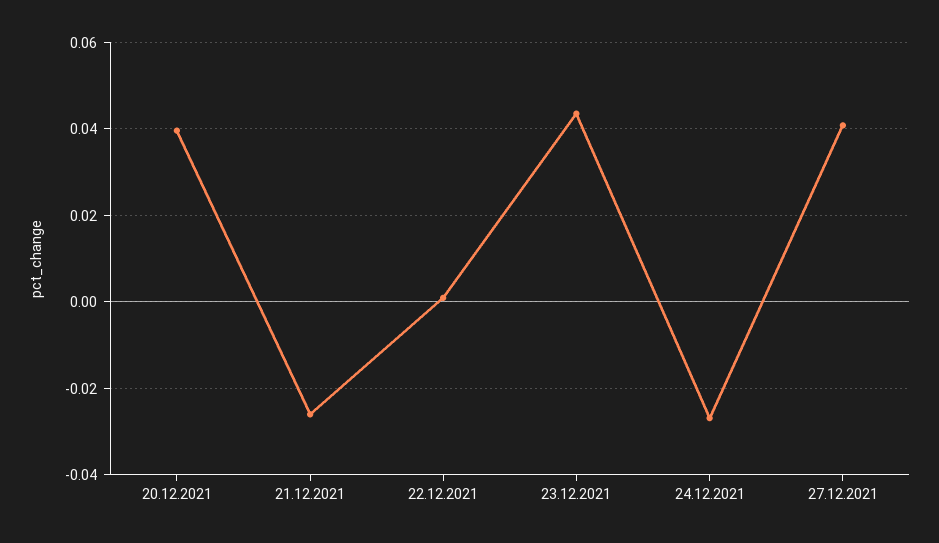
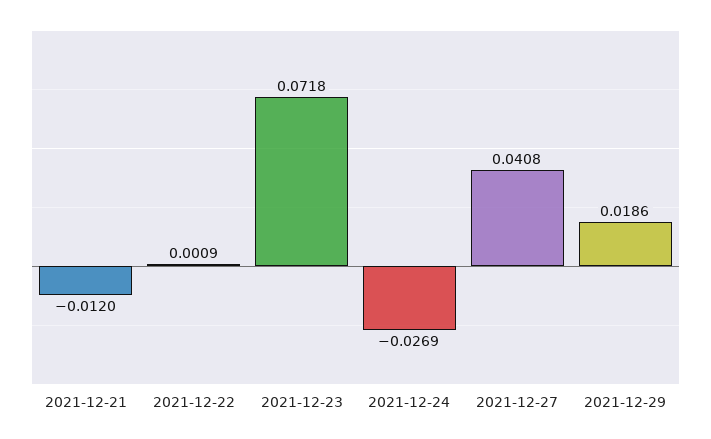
20.12.2021: 0.04 -> none
21.12.2021: -0.026 -> -0.012
23.12.2021: 0.044 -> 0.0718
2021-12-29: none -> 0.0186

